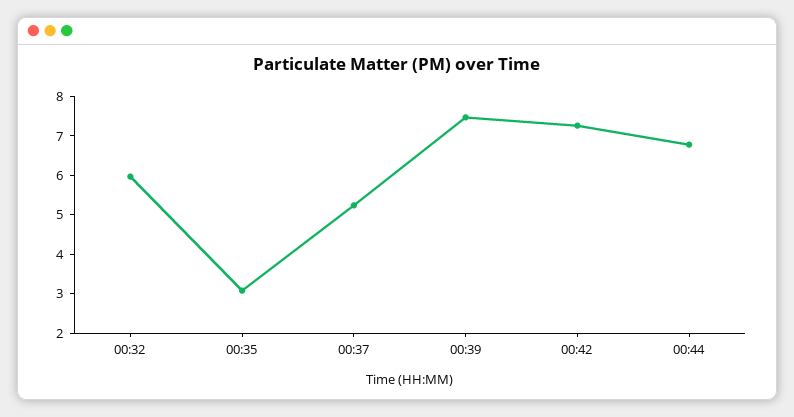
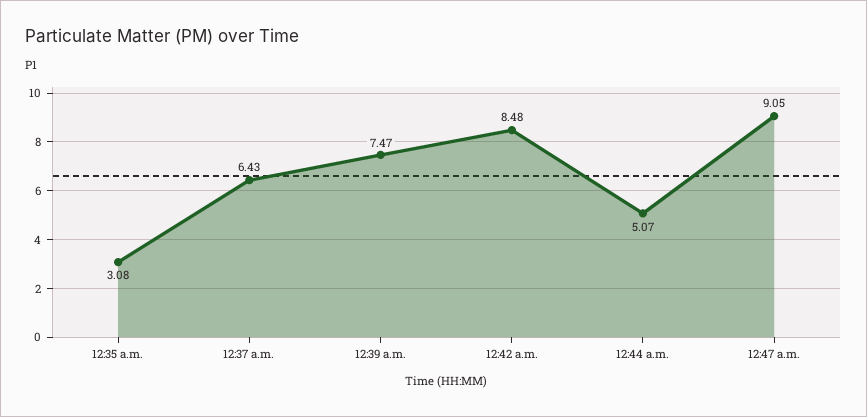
00:32: 6 -> none
00:37: 5.25 -> 6.43
00:42: 7.25 -> 8.48
00:44: 6.75 -> 5.07
12:47 a.m.: none -> 9.05

